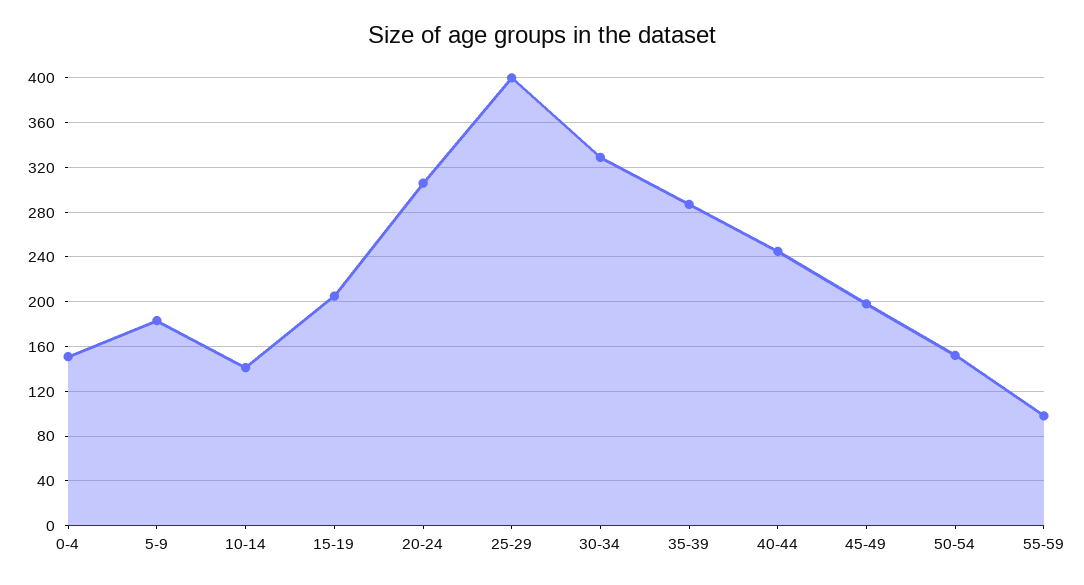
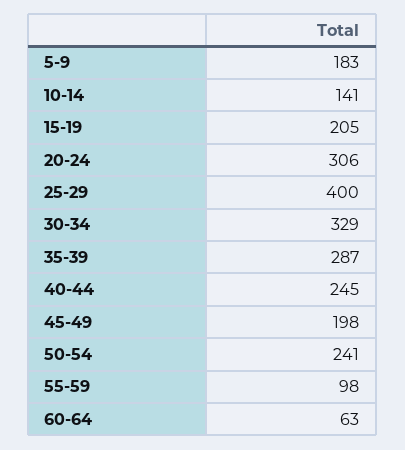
0-4: 150 -> none
50-54: 150 -> 241
60-64: none -> 63

